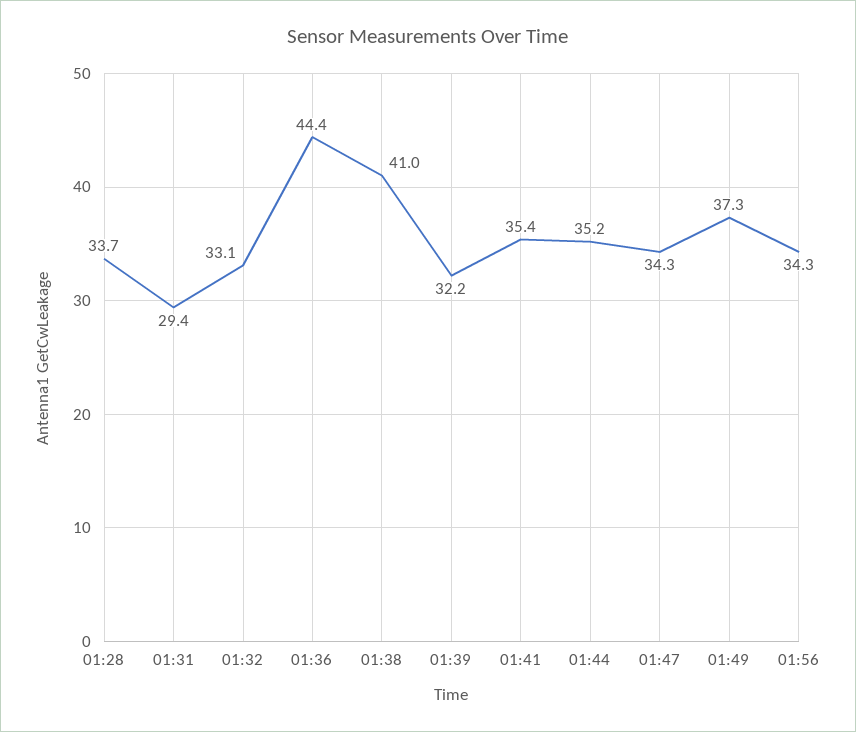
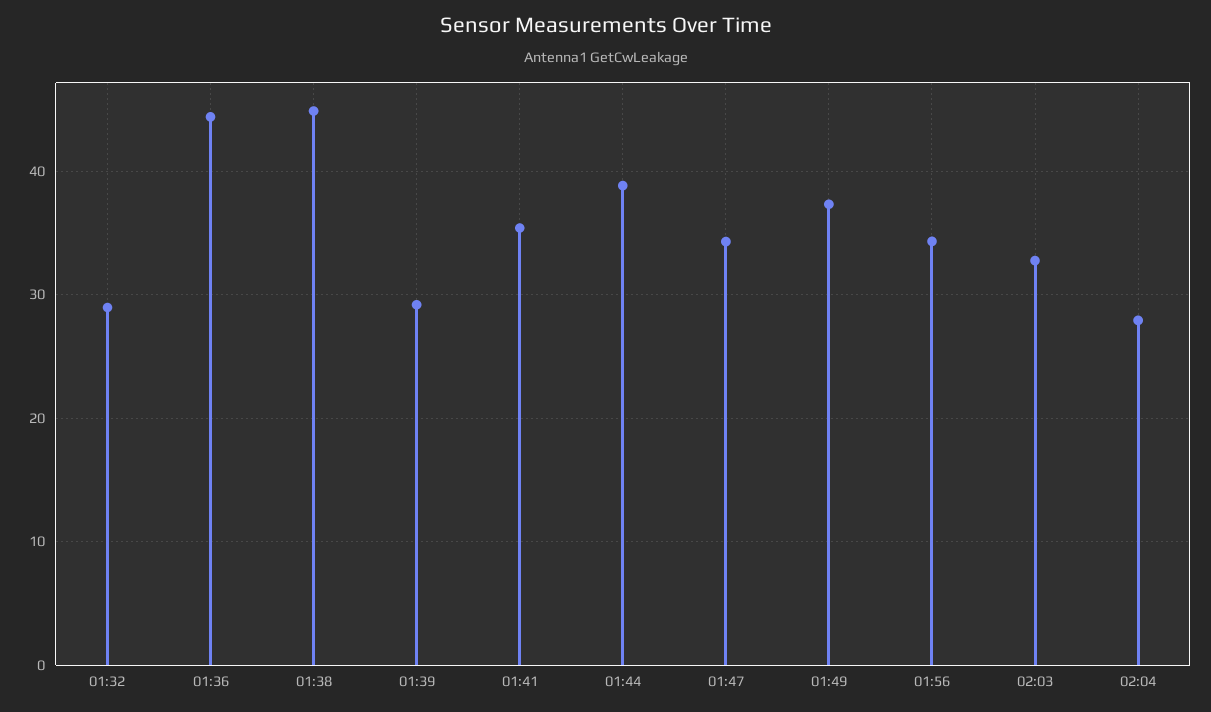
01:28: 33.7 -> none
01:31: 29.4 -> none
01:32: 33.1 -> 29
01:38: 41 -> 45
01:39: 32.2 -> 29
01:44: 35.2 -> 39
02:03: none -> 33
02:04: none -> 28

